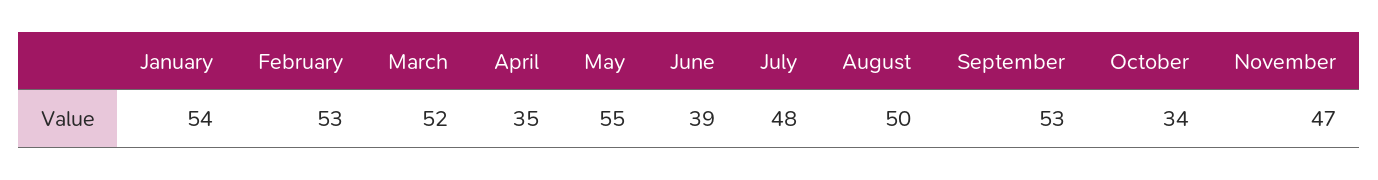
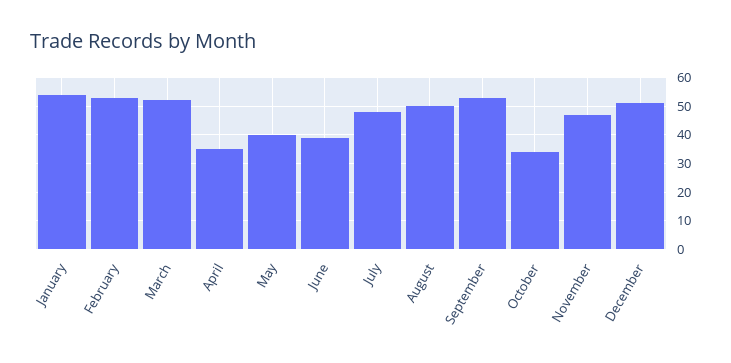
May: 55 -> 40
December: none -> 50

